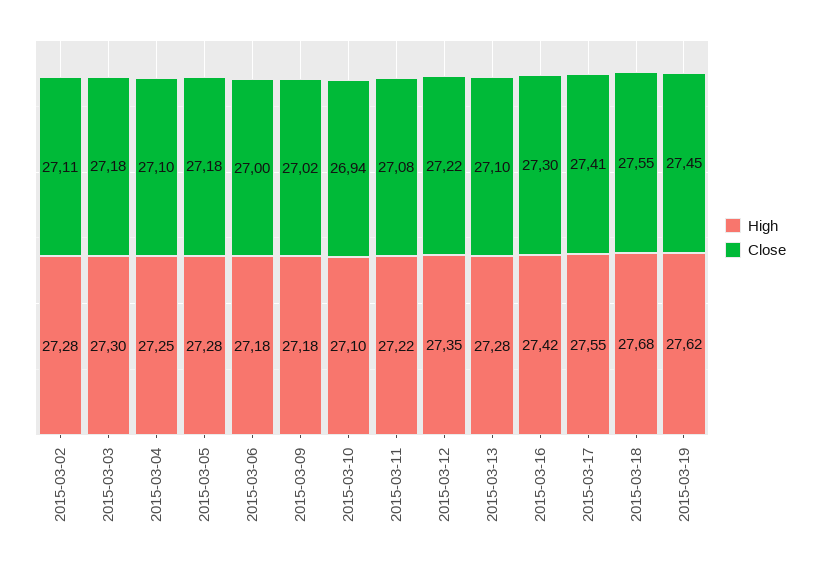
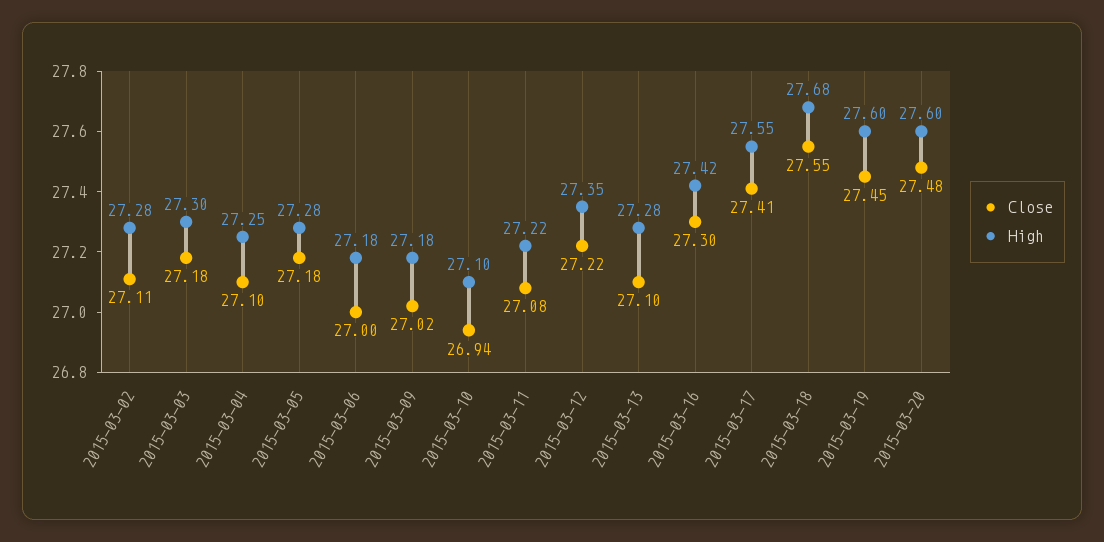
High, 2015-03-19: 27.62 -> 27.6
Close, 2015-03-20: none -> 27.48
High, 2015-03-20: none -> 27.6

